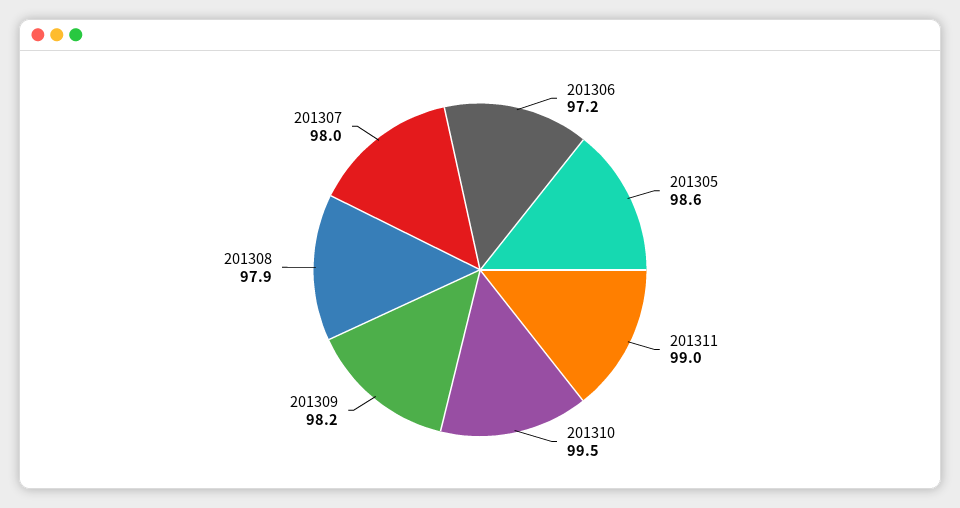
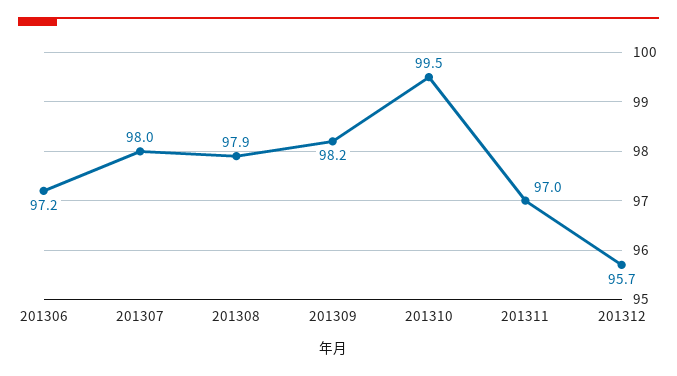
201305: 98.6 -> none
201311: 99 -> 97
201312: none -> 95.7

